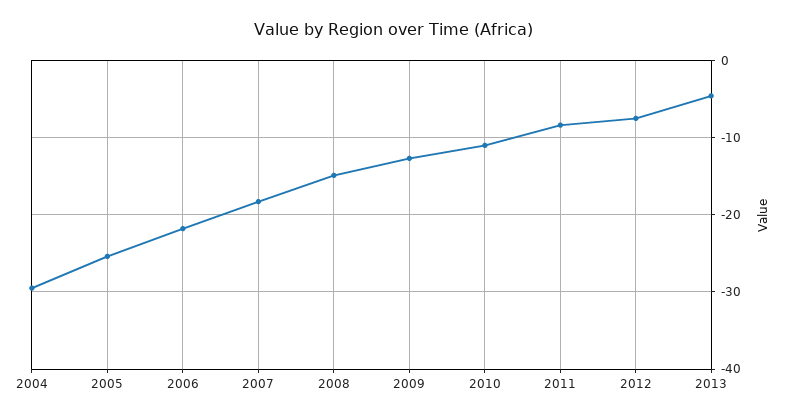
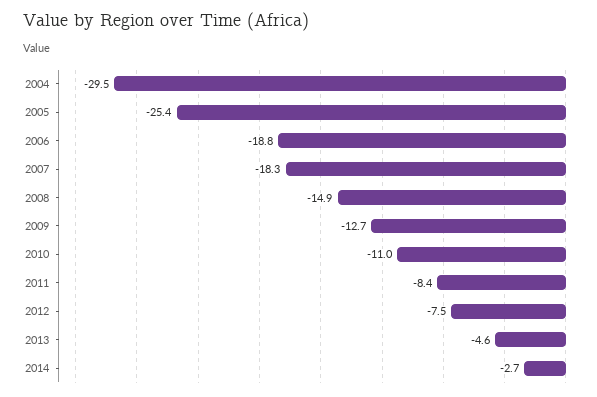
2006: -22 -> -18.8
2014: none -> -2.7

